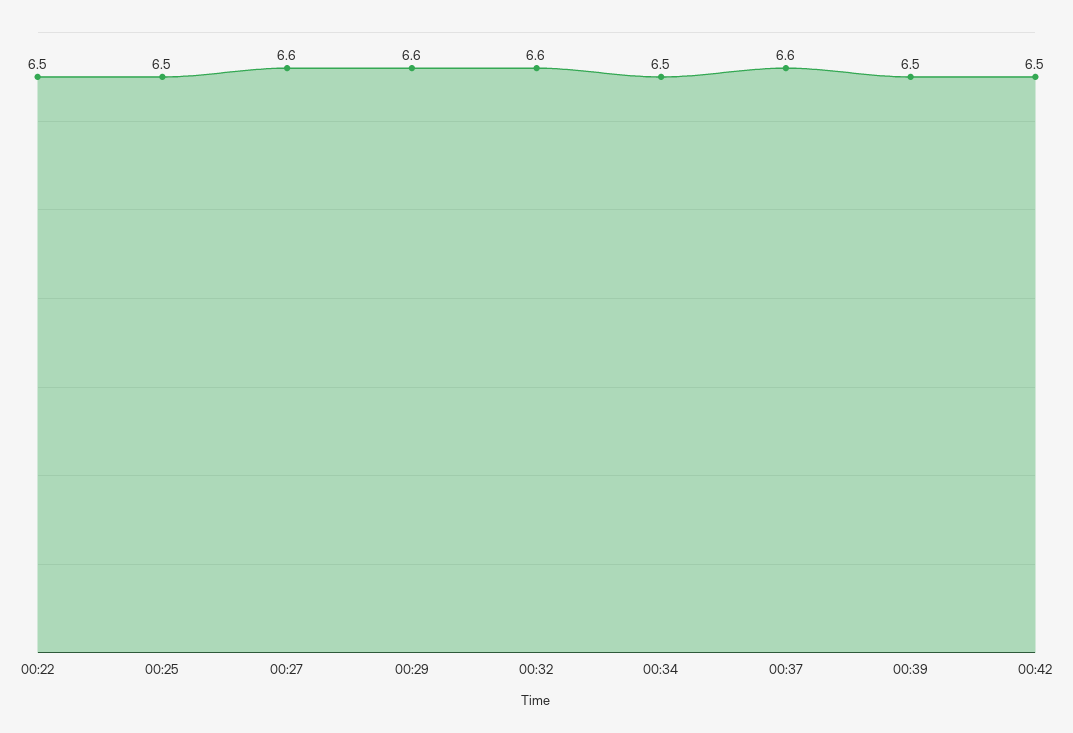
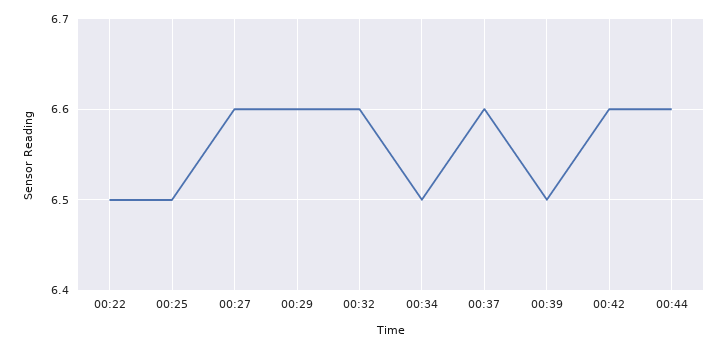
00:42: 6.5 -> 6.6
00:44: none -> 6.6

